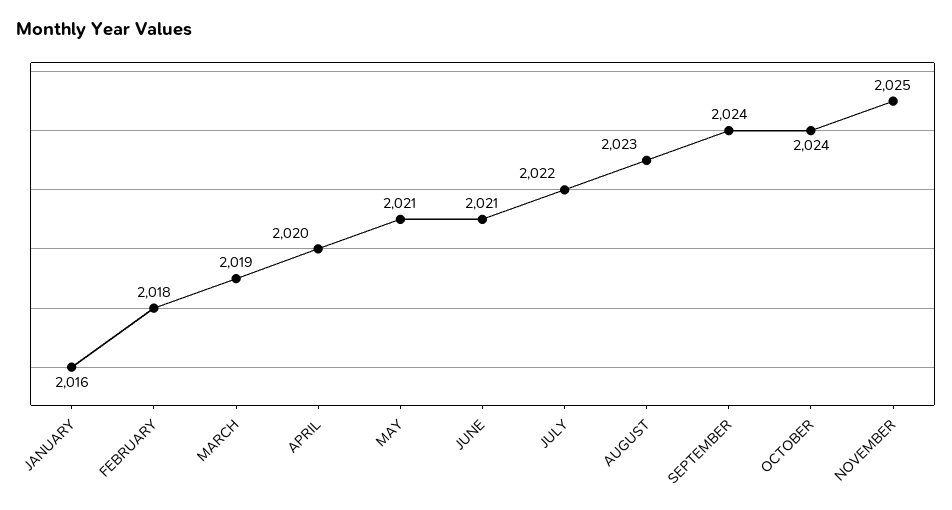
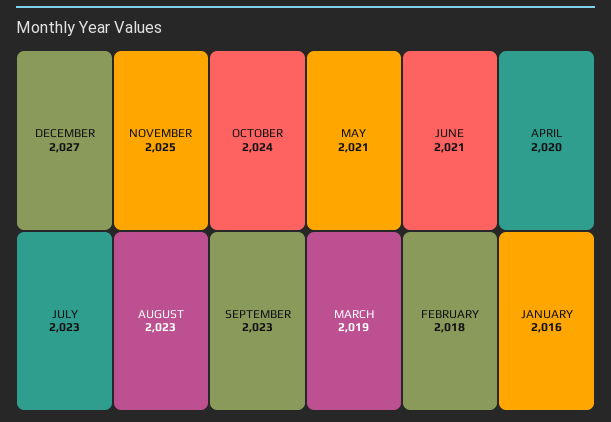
JULY: 2022 -> 2023
SEPTEMBER: 2024 -> 2023
DECEMBER: none -> 2027

